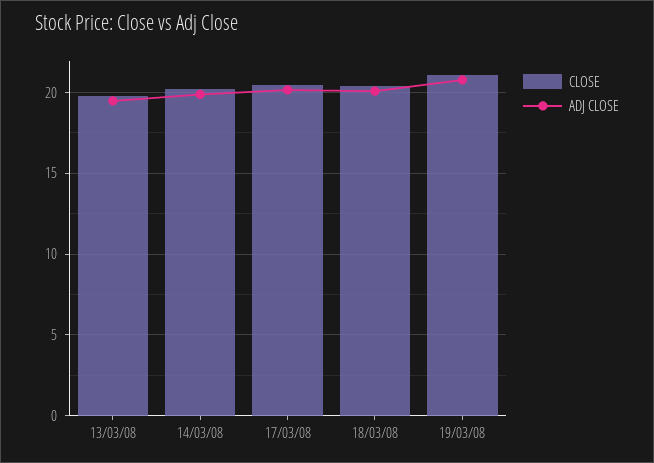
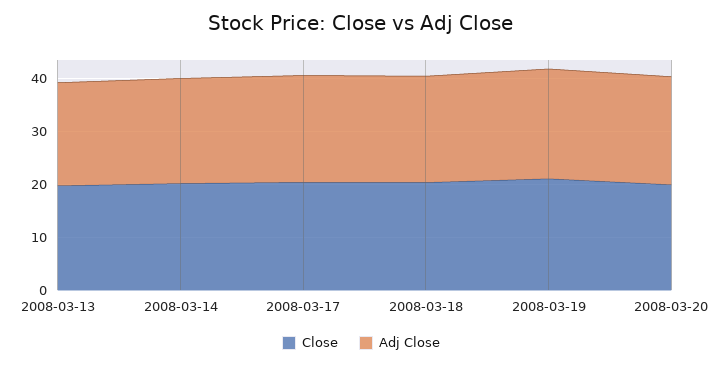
CLOSE, 2008-03-20: none -> 20
ADJ CLOSE, 2008-03-20: none -> 20

